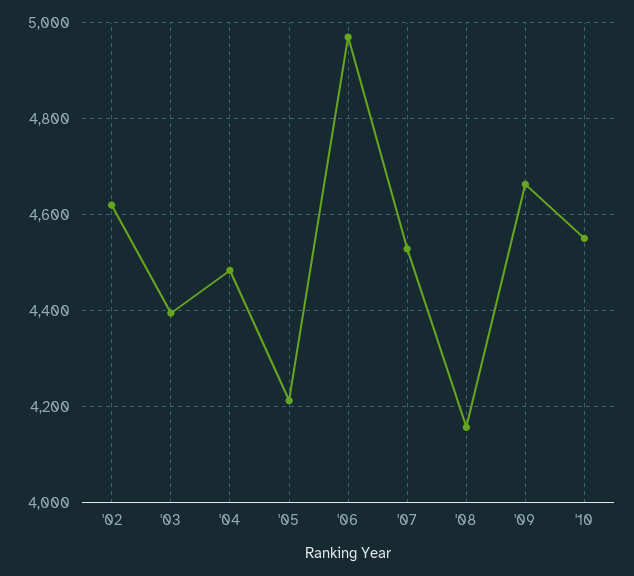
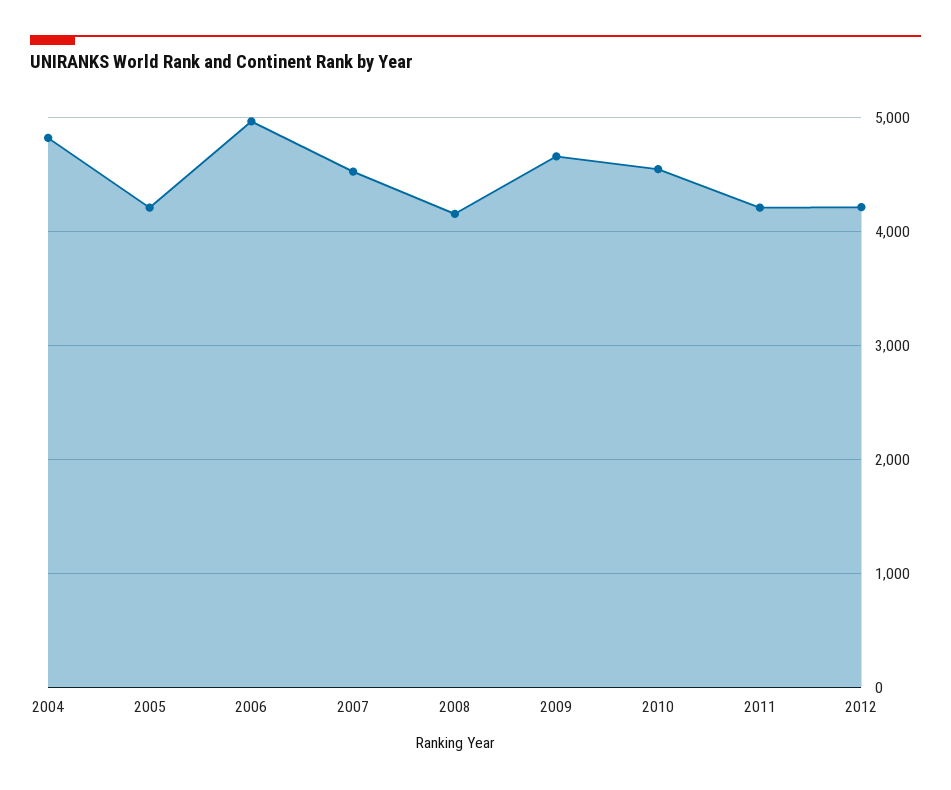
'02: 4620 -> none
'03: 4400 -> none
'04: 4480 -> 4800
2011: none -> 4200
2012: none -> 4200

